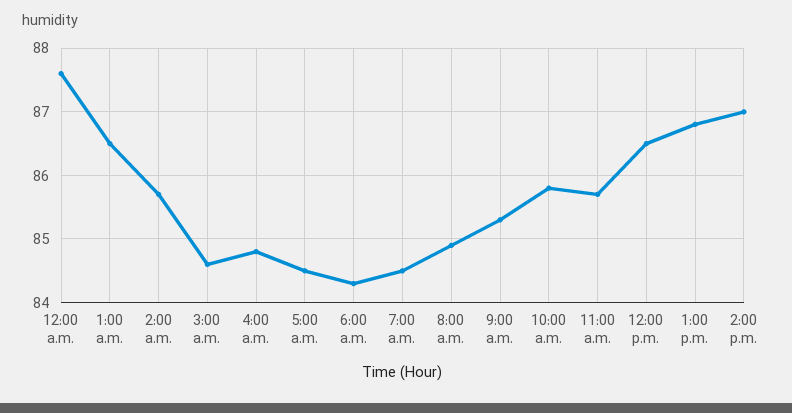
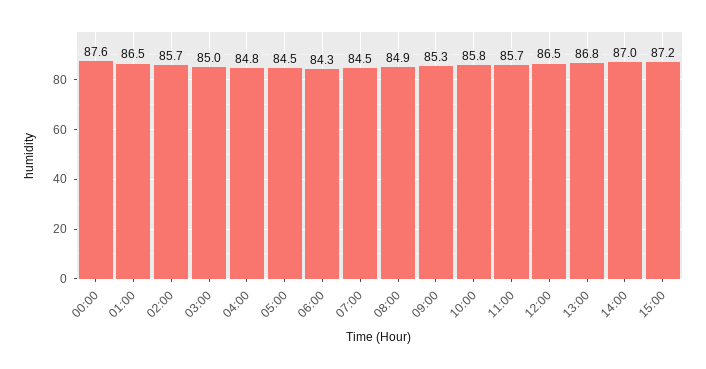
3:00 a.m.: 84.6 -> 85
15:00: none -> 87.2

